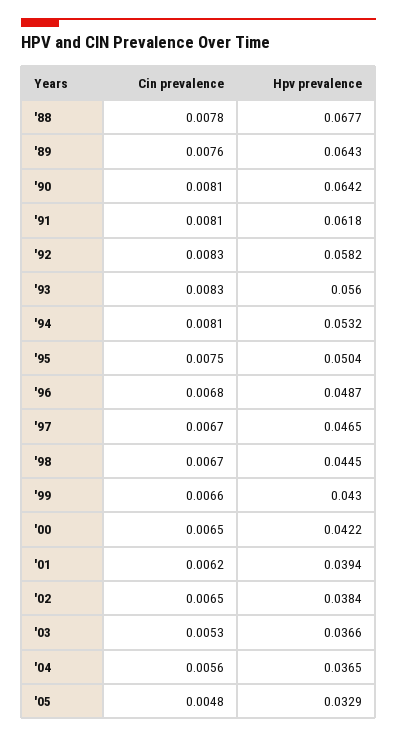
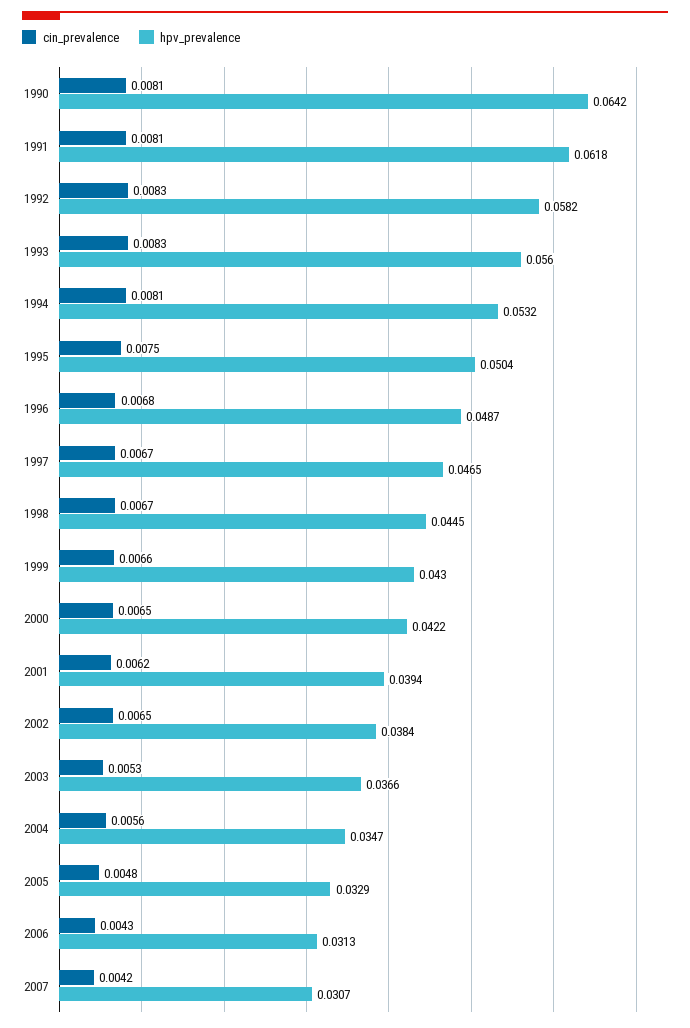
Cin prevalence, '88: 0.0078 -> none
Hpv prevalence, '88: 0.0677 -> none
Cin prevalence, '89: 0.0076 -> none
Hpv prevalence, '89: 0.0643 -> none
Hpv prevalence, '04: 0.0365 -> 0.0347
Cin prevalence, 2006: none -> 0.0043
Hpv prevalence, 2006: none -> 0.0313
Cin prevalence, 2007: none -> 0.0042
Hpv prevalence, 2007: none -> 0.0307

